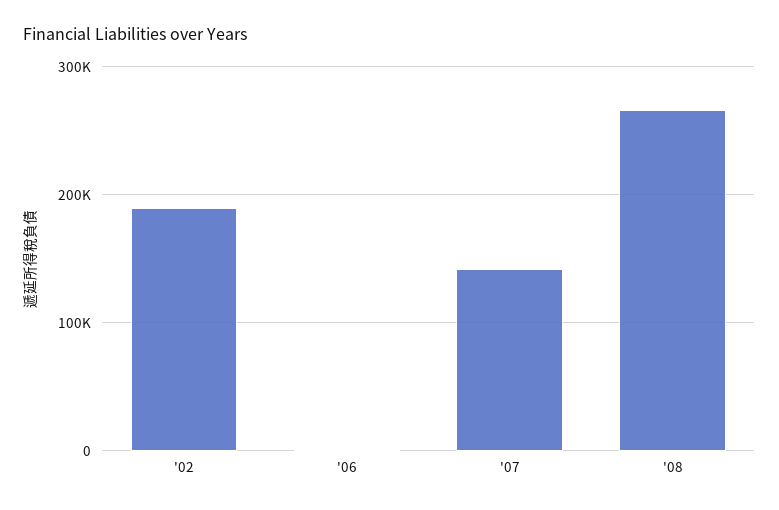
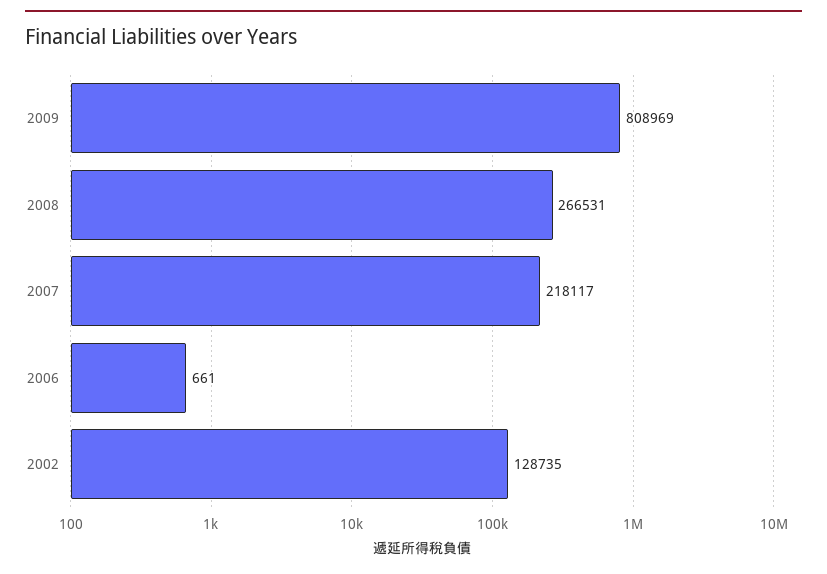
'02: 190000 -> 128735
'07: 140000 -> 218117
2009: none -> 808969

